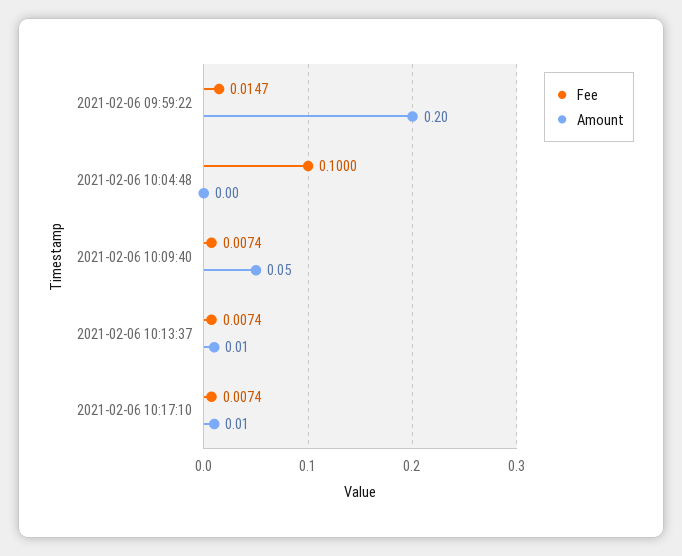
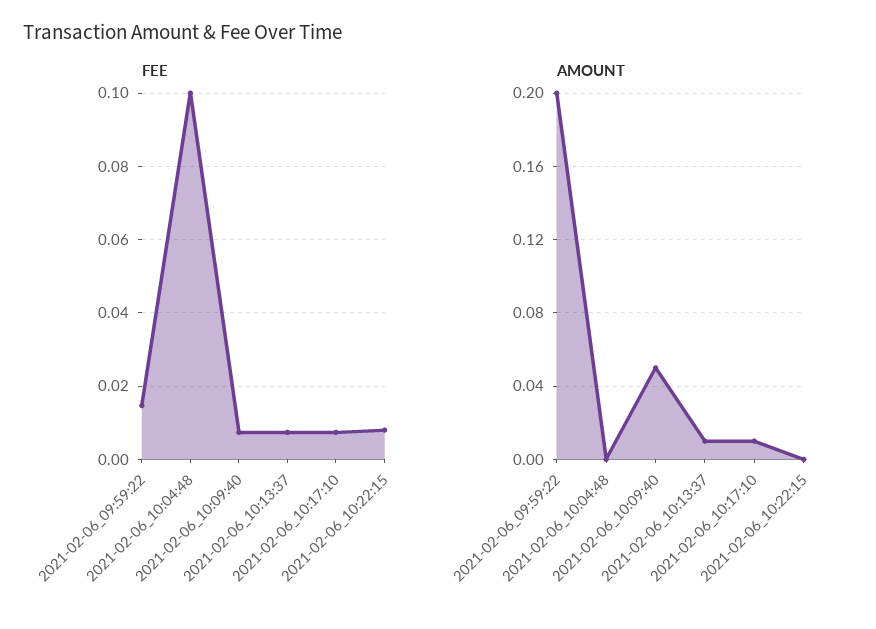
Fee, 2021-02-06_10:22:15: none -> 0.008
Amount, 2021-02-06_10:22:15: none -> 0

